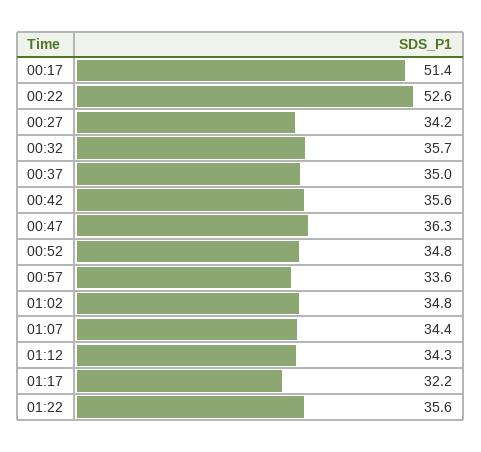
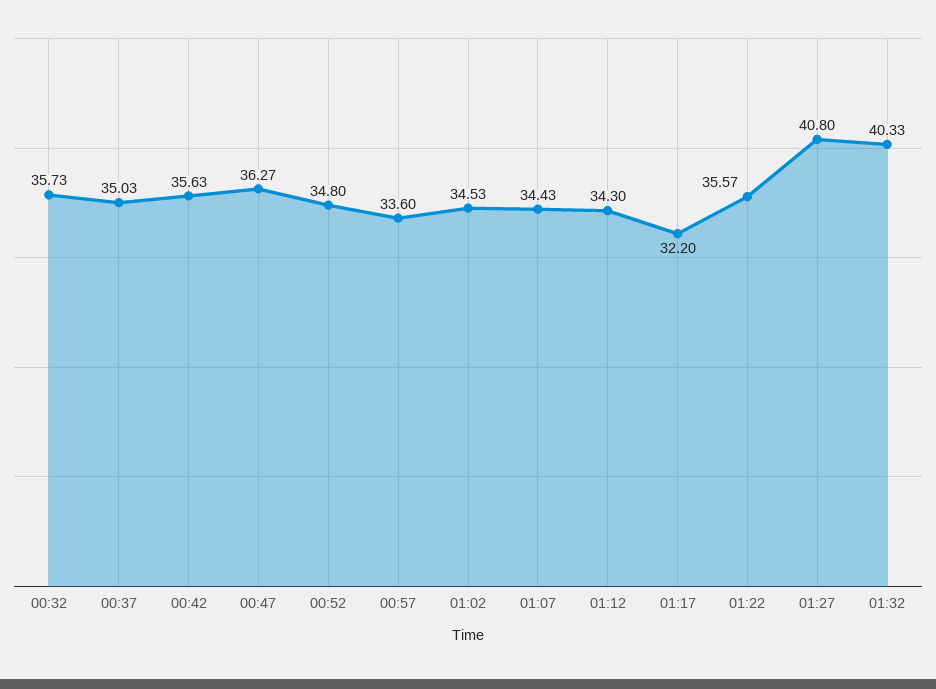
00:17: 51.4 -> none
00:22: 52.6 -> none
00:27: 34.2 -> none
01:02: 34.8 -> 34.53
01:27: none -> 40.8
01:32: none -> 40.33

